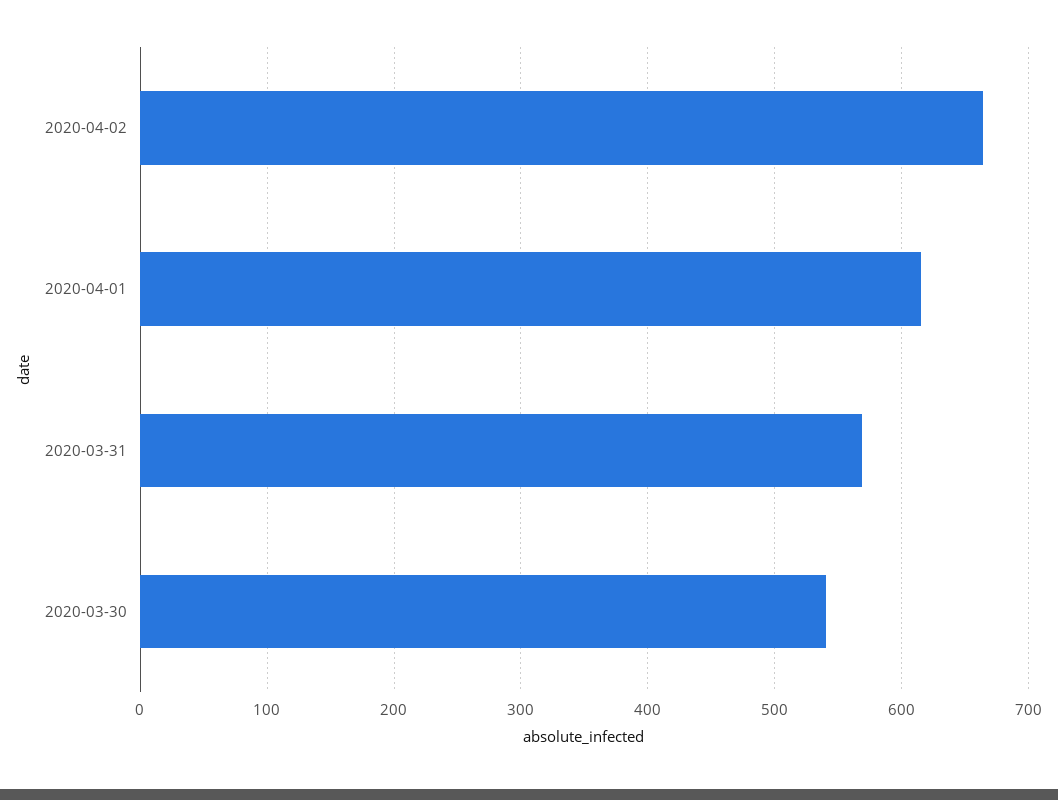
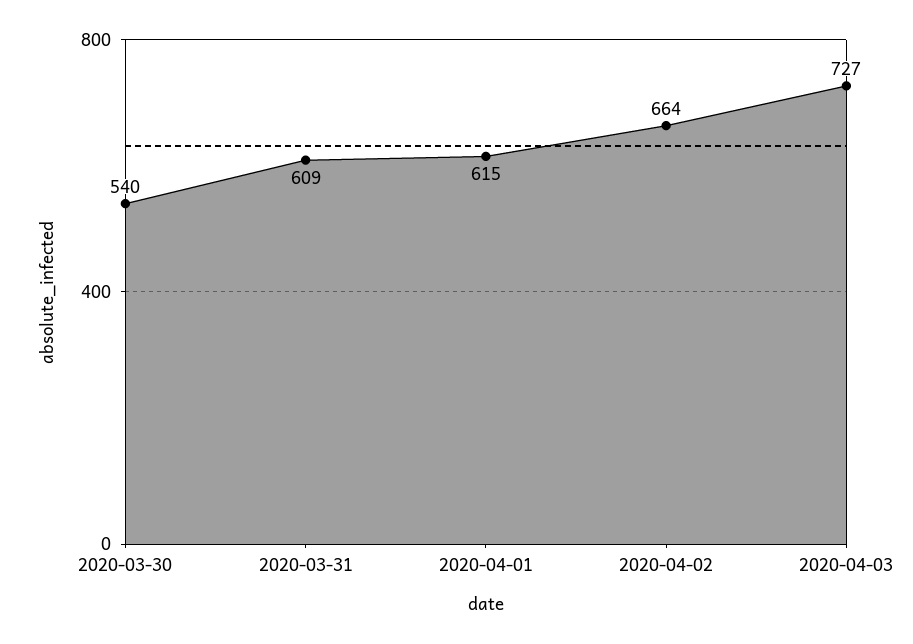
2020-03-31: 570 -> 609
2020-04-03: none -> 727

